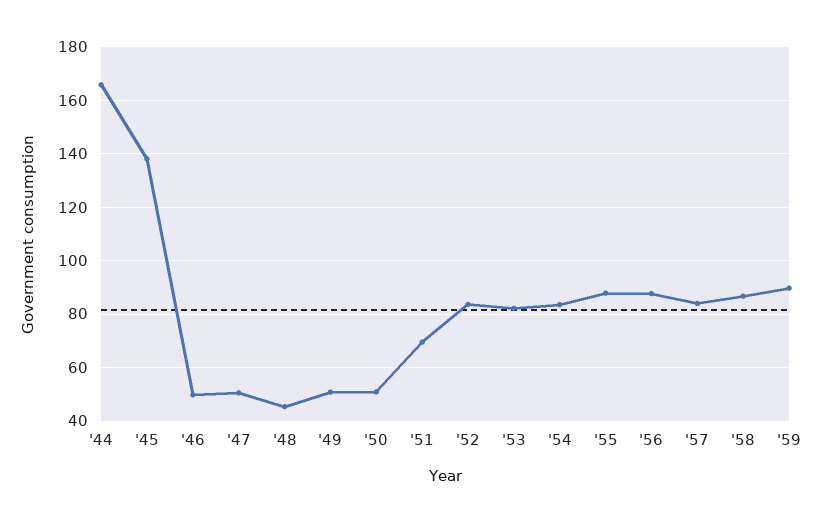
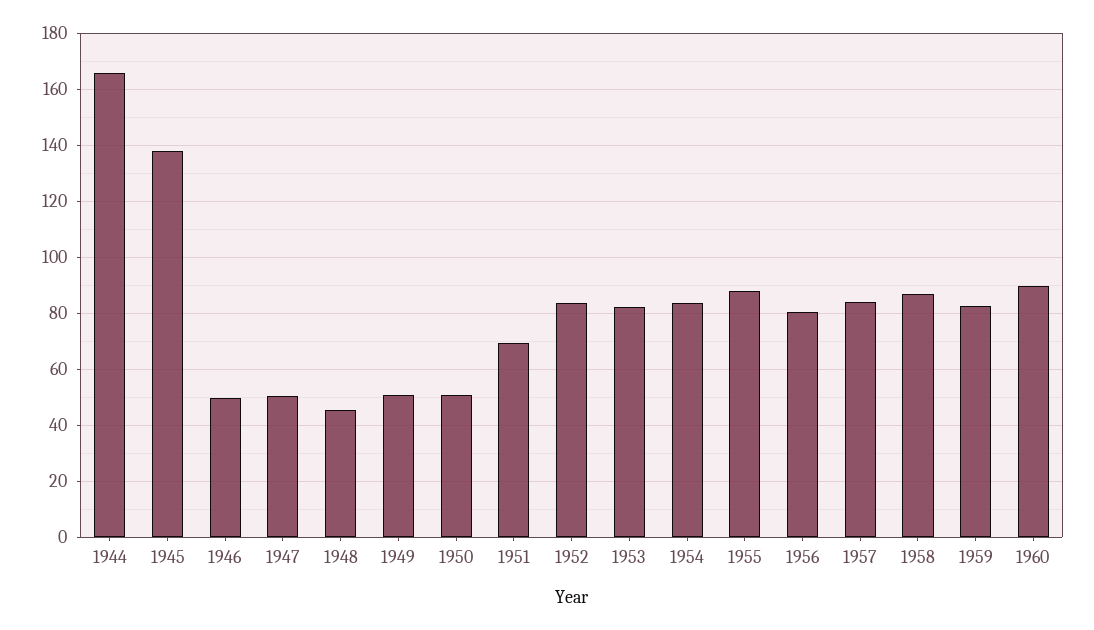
'56: 87.5 -> 80
'59: 90 -> 82.5
1960: none -> 90

